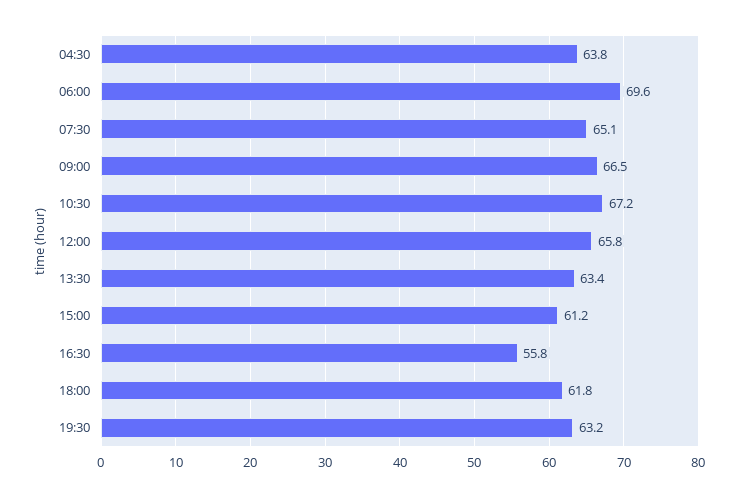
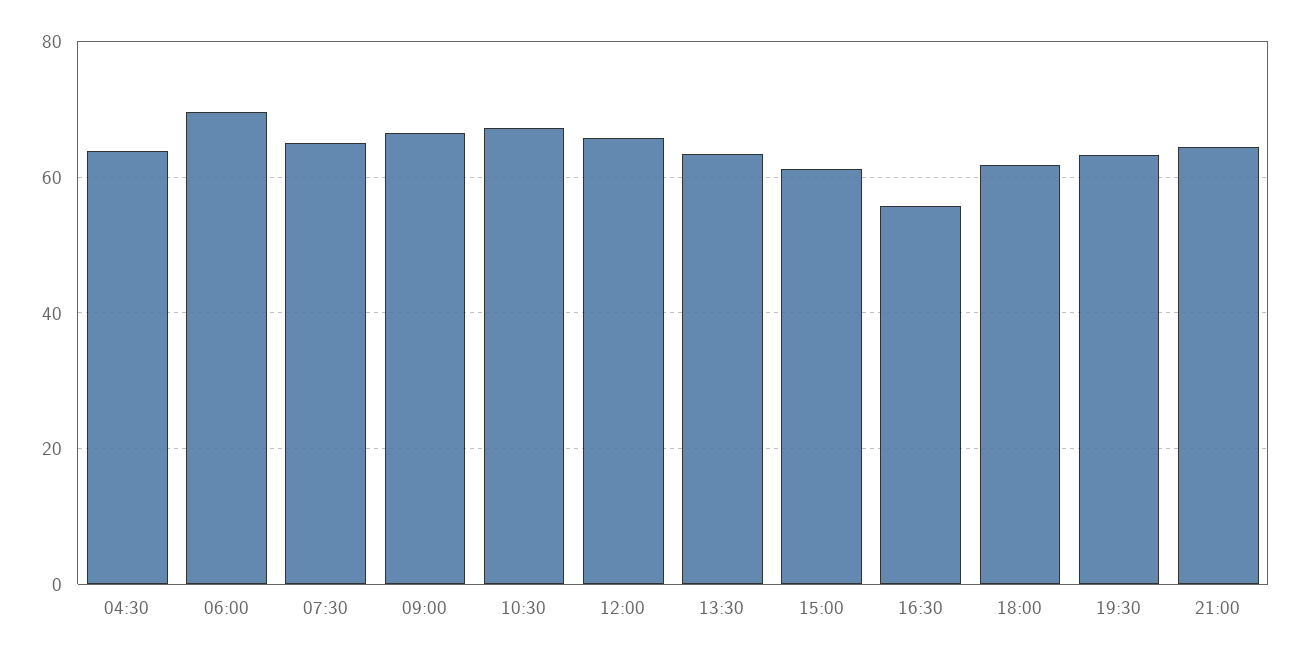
21:00: none -> 64

